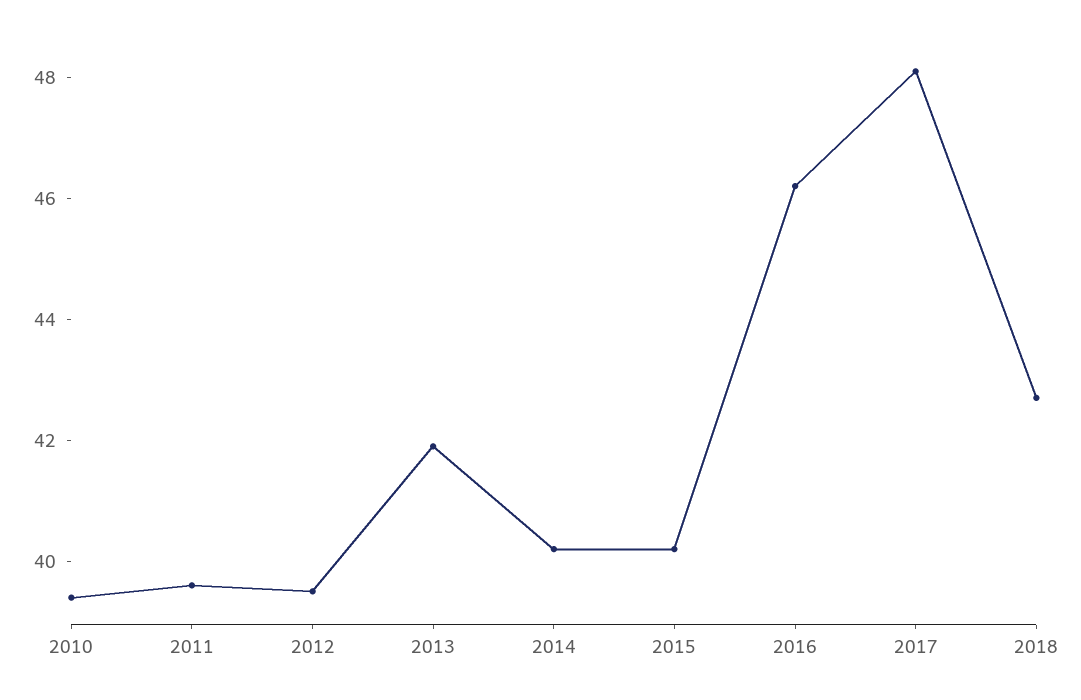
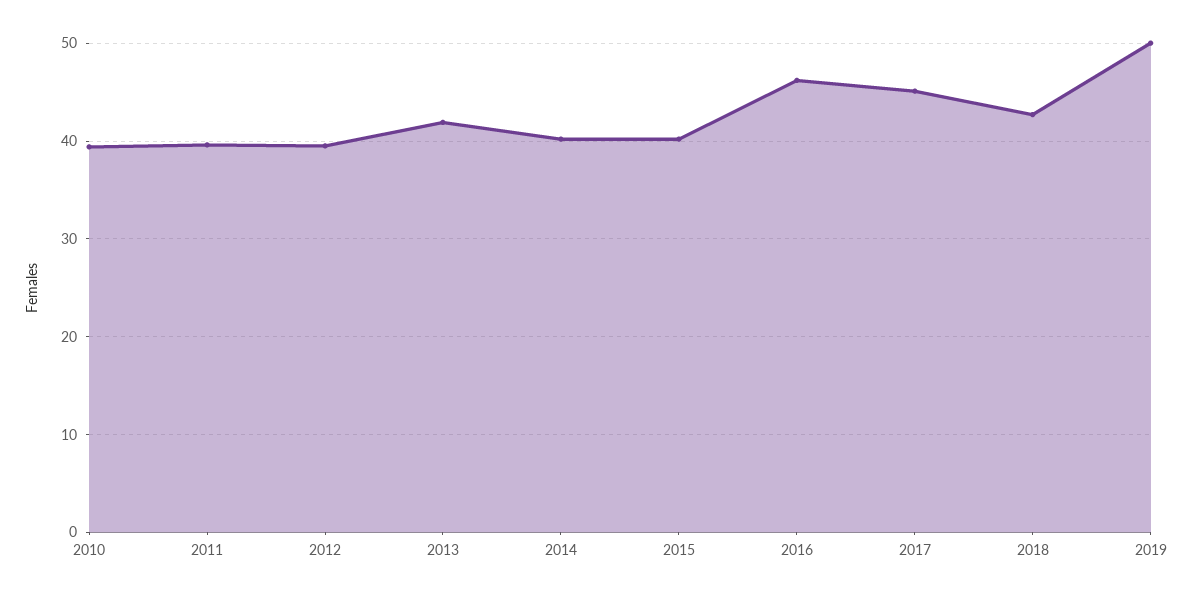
2017: 48 -> 45
2019: none -> 50

